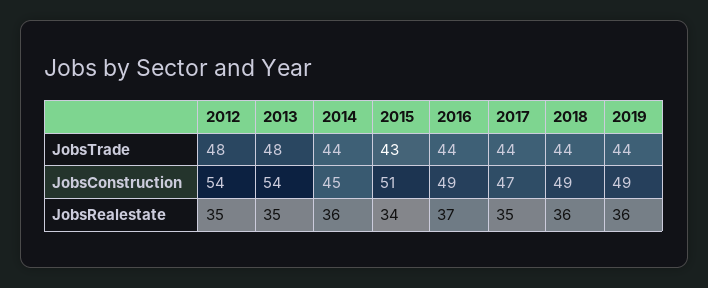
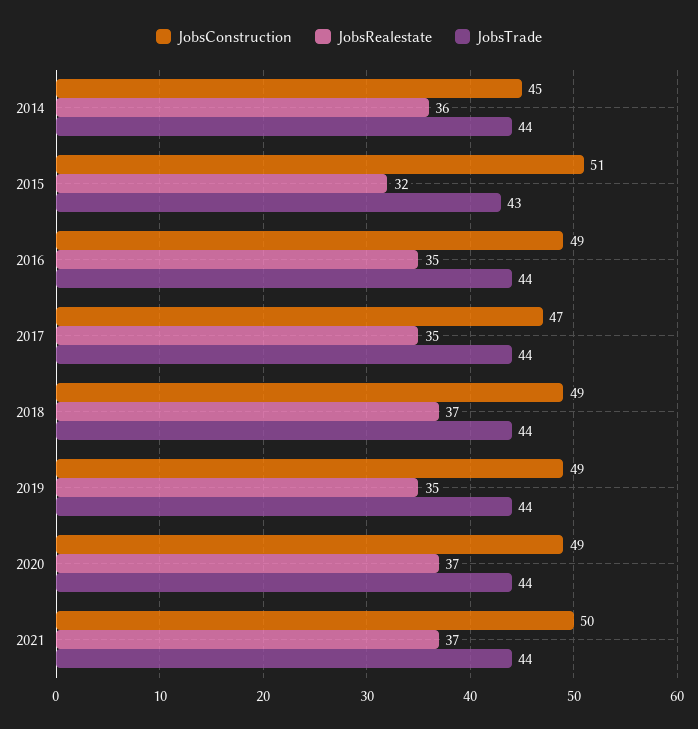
JobsTrade, 2012: 48 -> none
JobsTrade, 2013: 48 -> none
JobsConstruction, 2012: 54 -> none
JobsConstruction, 2013: 54 -> none
JobsRealestate, 2012: 35 -> none
JobsRealestate, 2013: 35 -> none
JobsRealestate, 2015: 34 -> 32
JobsRealestate, 2016: 37 -> 35
JobsRealestate, 2018: 36 -> 37
JobsRealestate, 2019: 36 -> 35
JobsConstruction, 2020: none -> 49
JobsRealestate, 2020: none -> 37
JobsTrade, 2020: none -> 44
JobsConstruction, 2021: none -> 50
JobsRealestate, 2021: none -> 37
JobsTrade, 2021: none -> 44

